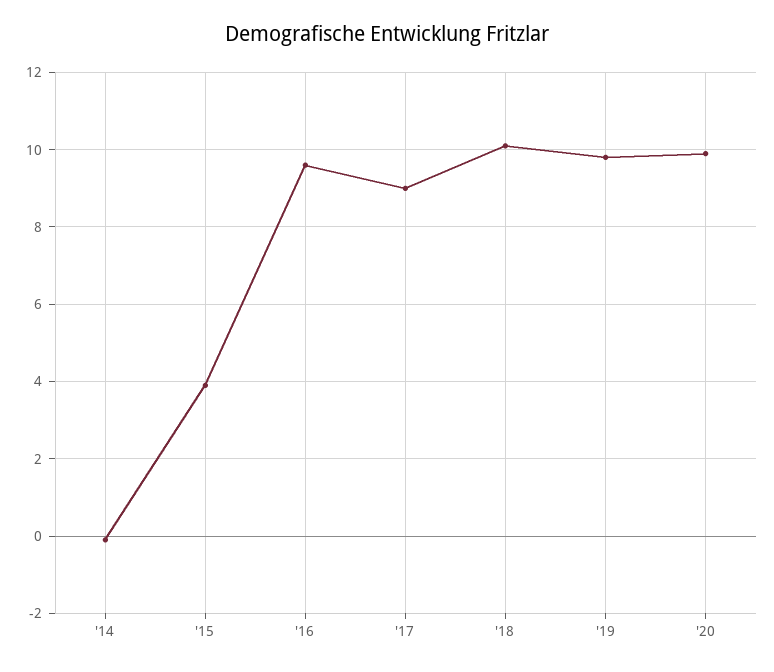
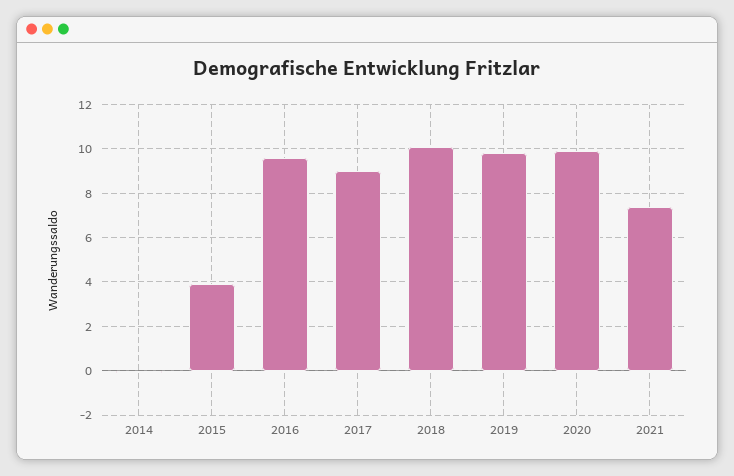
2021: none -> 7.5

